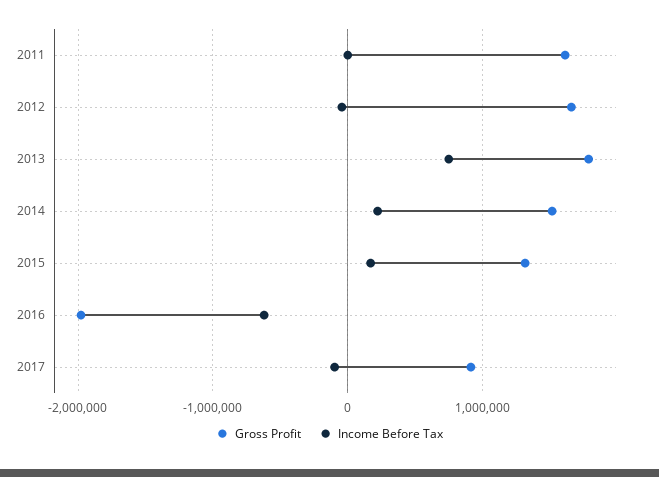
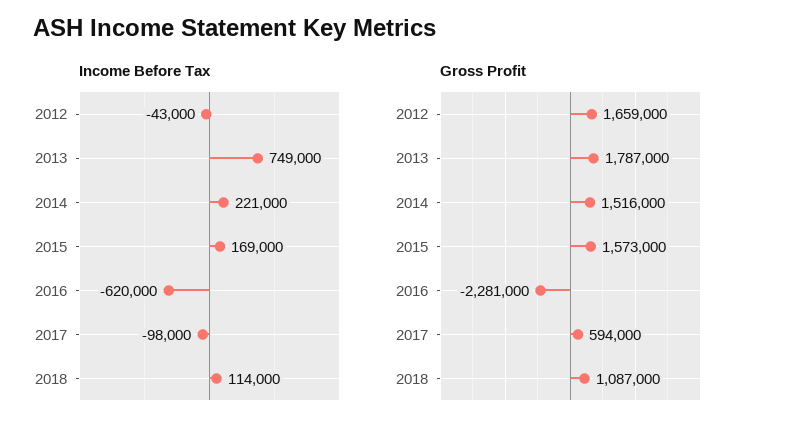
Gross Profit, 2011: 1600000 -> none
Income Before Tax, 2011: 0 -> none
Gross Profit, 2015: 1300000 -> 1573000
Gross Profit, 2016: -2000000 -> -2281000
Gross Profit, 2017: 900000 -> 594000
Income Before Tax, 2018: none -> 114000
Gross Profit, 2018: none -> 1087000

